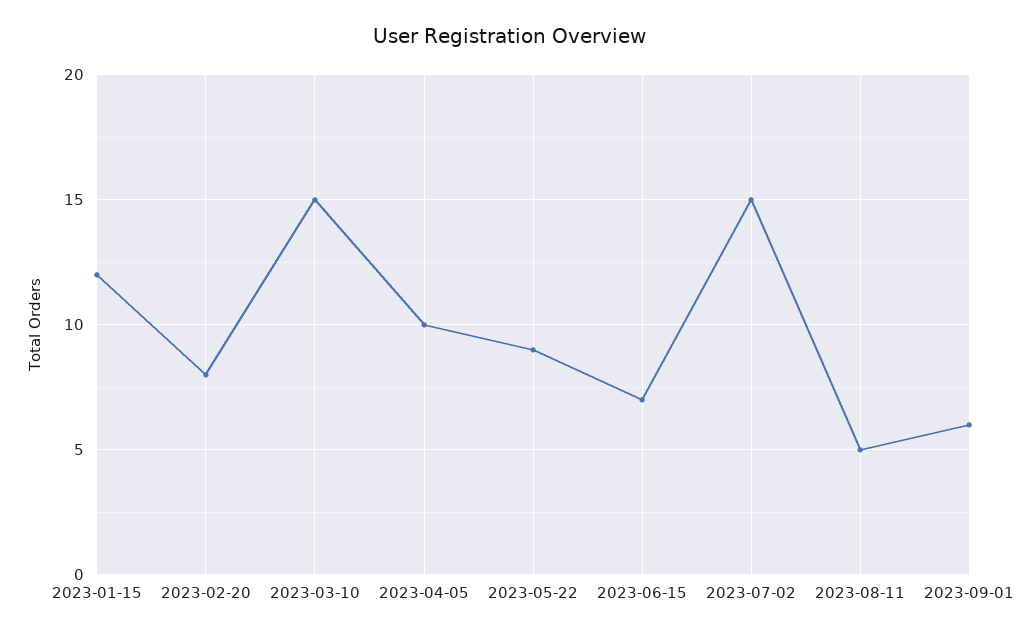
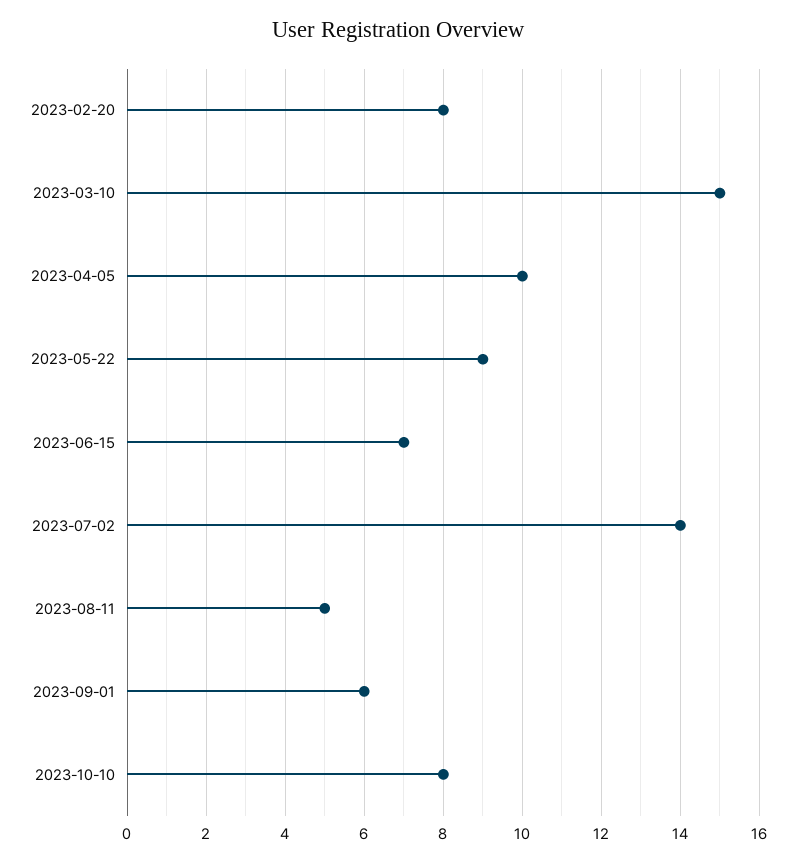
2023-01-15: 12 -> none
2023-07-02: 15 -> 14
2023-10-10: none -> 8

